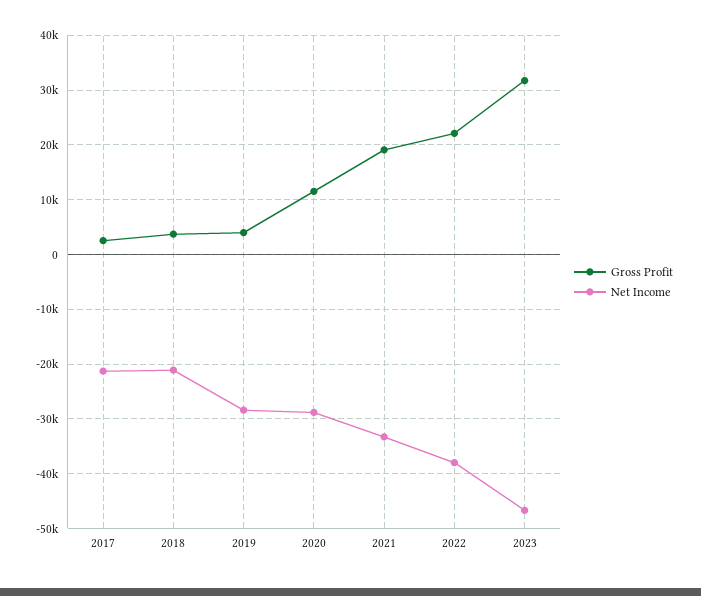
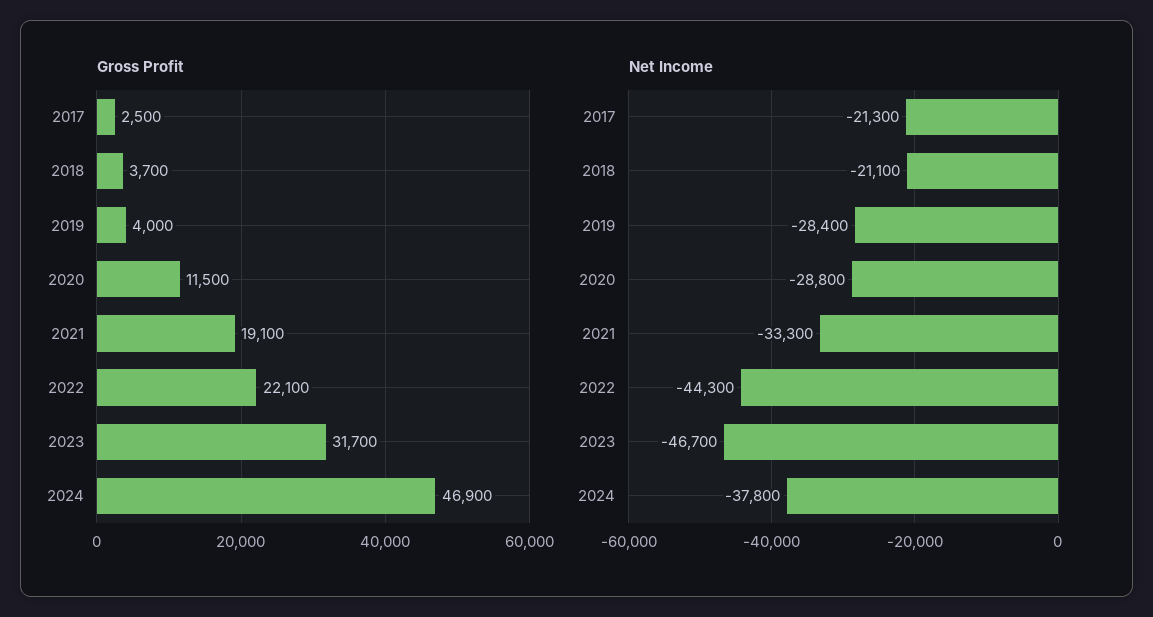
Net Income, 2022: -38000 -> -44300
Gross Profit, 2024: none -> 46900
Net Income, 2024: none -> -37800

